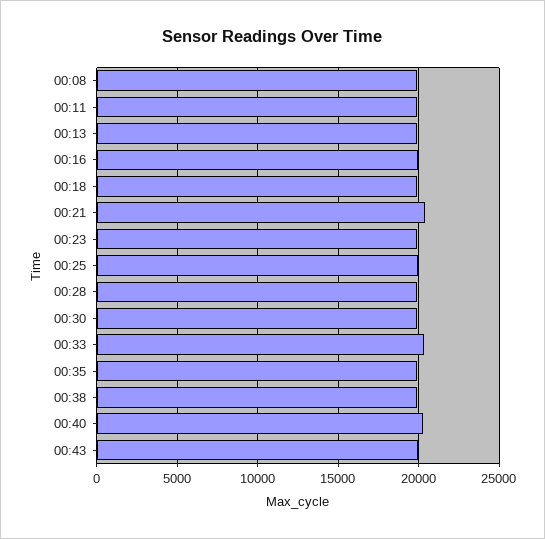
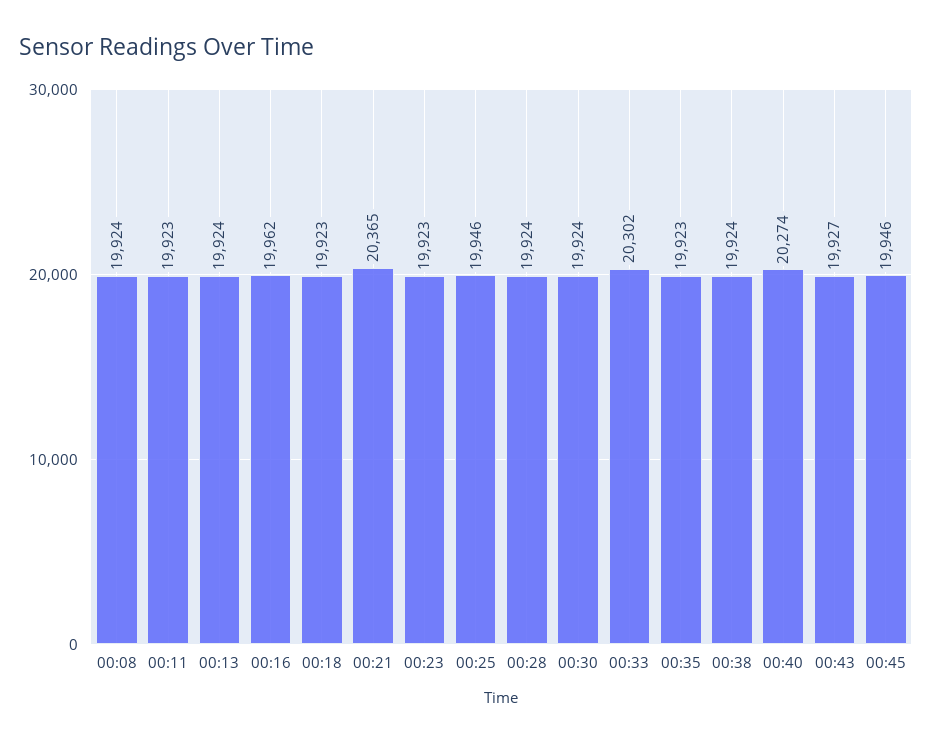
00:45: none -> 19946

